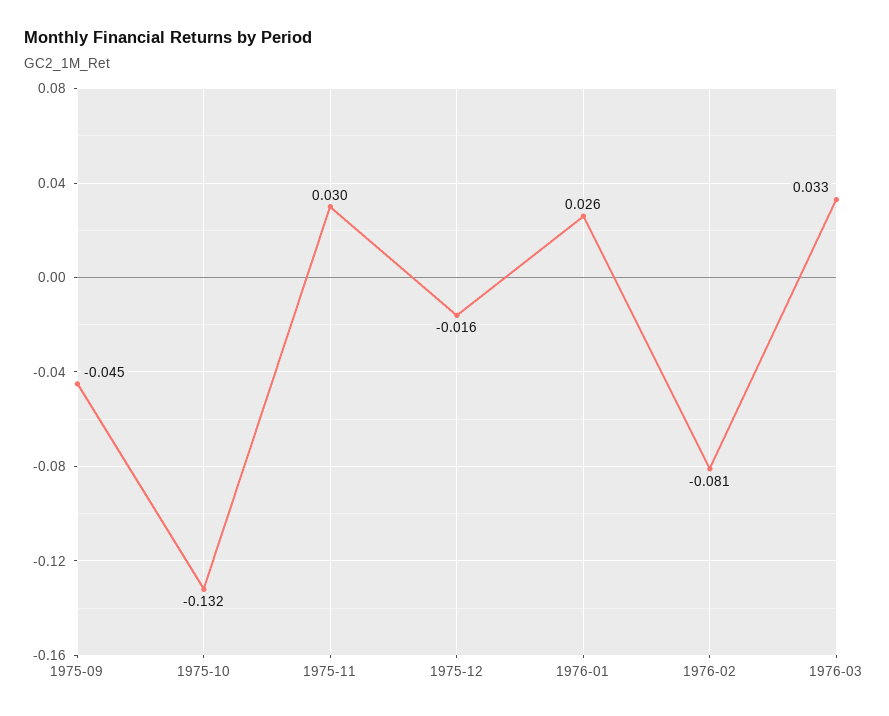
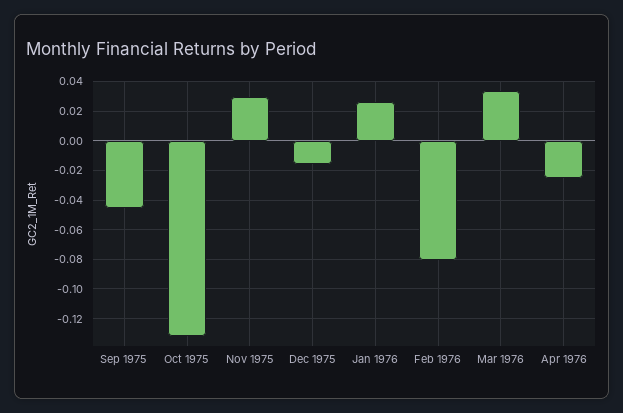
Apr 1976: none -> -0.025

